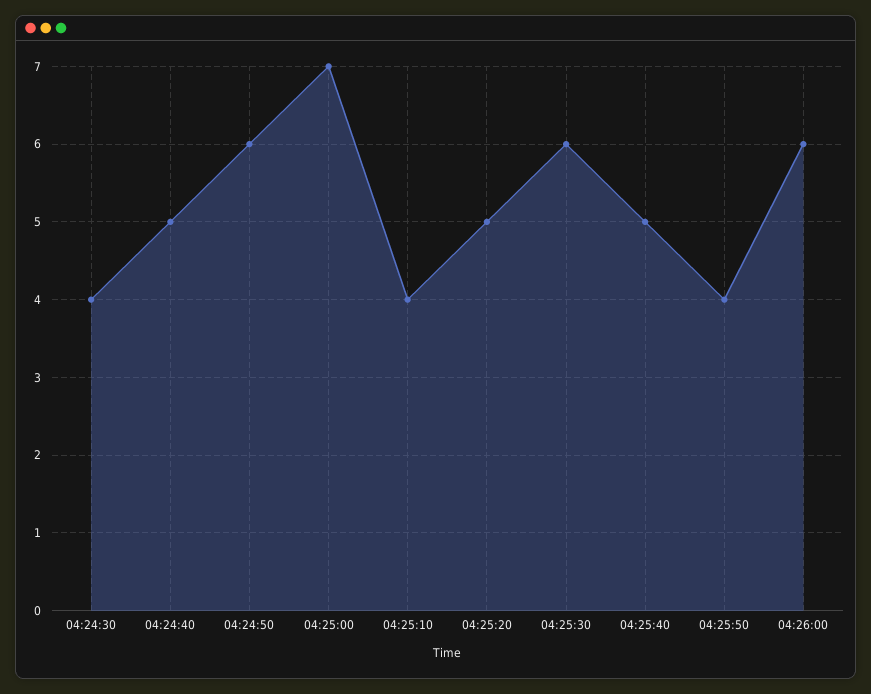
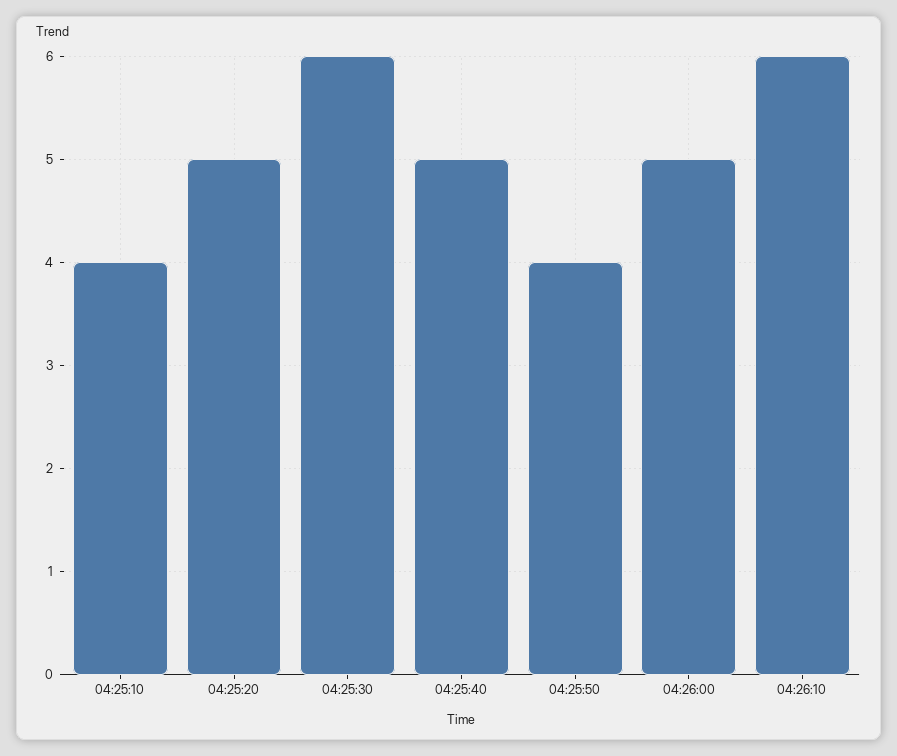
04:24:30: 4 -> none
04:24:40: 5 -> none
04:24:50: 6 -> none
04:25:00: 7 -> none
04:26:00: 6 -> 5
04:26:10: none -> 6

